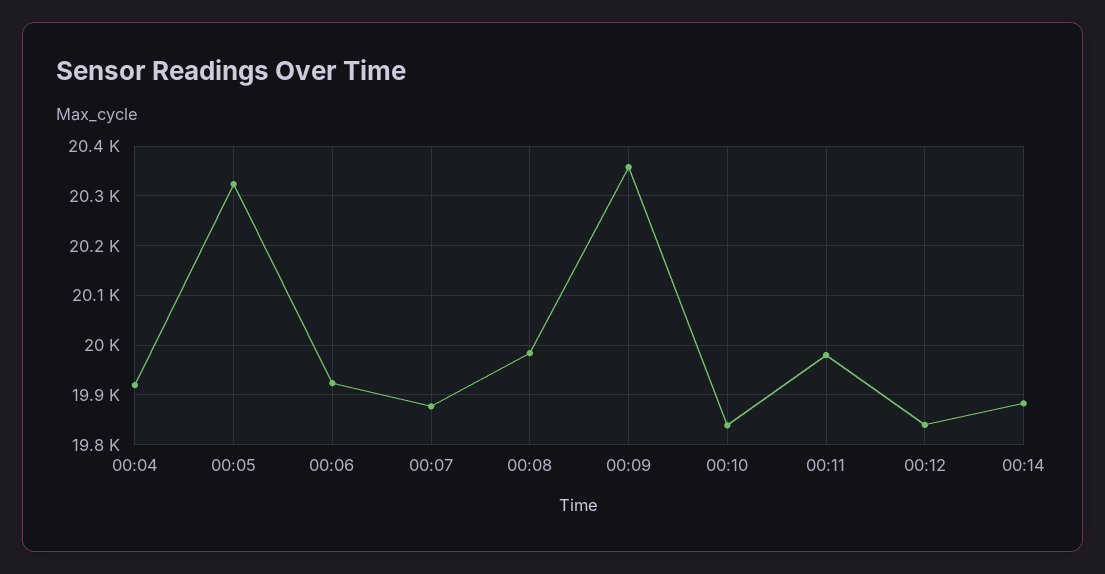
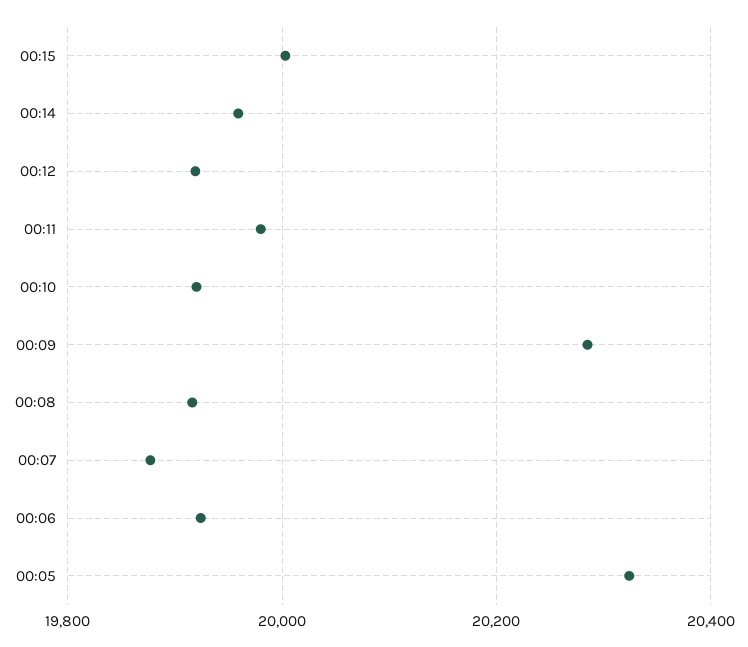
00:04: 19920 -> none
00:08: 19980 -> 19920
00:09: 20360 -> 20280
00:10: 19840 -> 19920
00:12: 19840 -> 19920
00:14: 19880 -> 19960
00:15: none -> 20000

